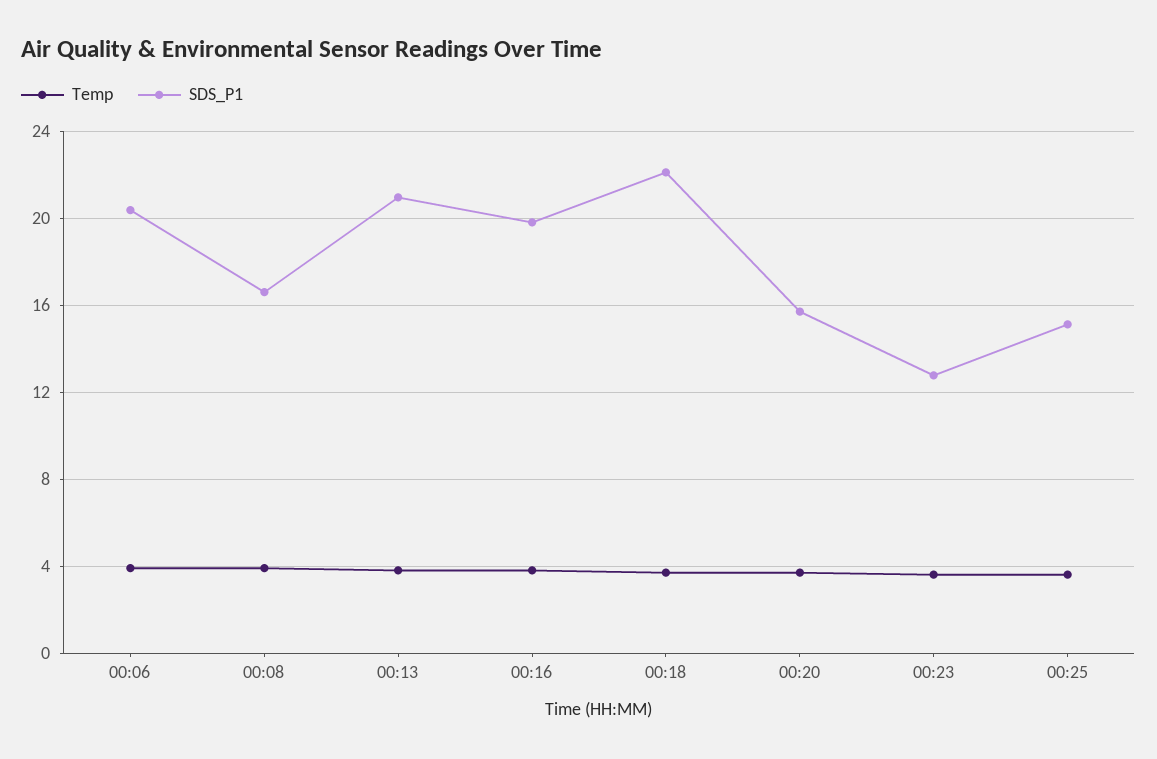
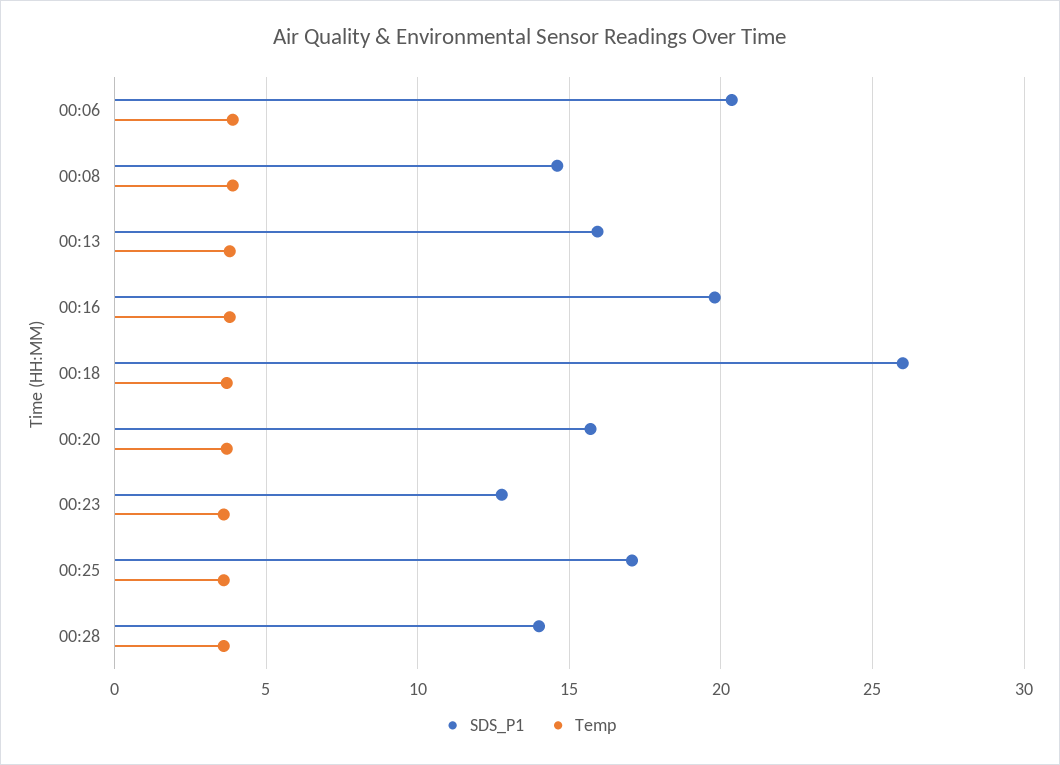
SDS_P1, 00:08: 16.5 -> 14.5
SDS_P1, 00:13: 21 -> 16
SDS_P1, 00:18: 22 -> 26
SDS_P1, 00:25: 15 -> 17
SDS_P1, 00:28: none -> 14
Temp, 00:28: none -> 3.5

